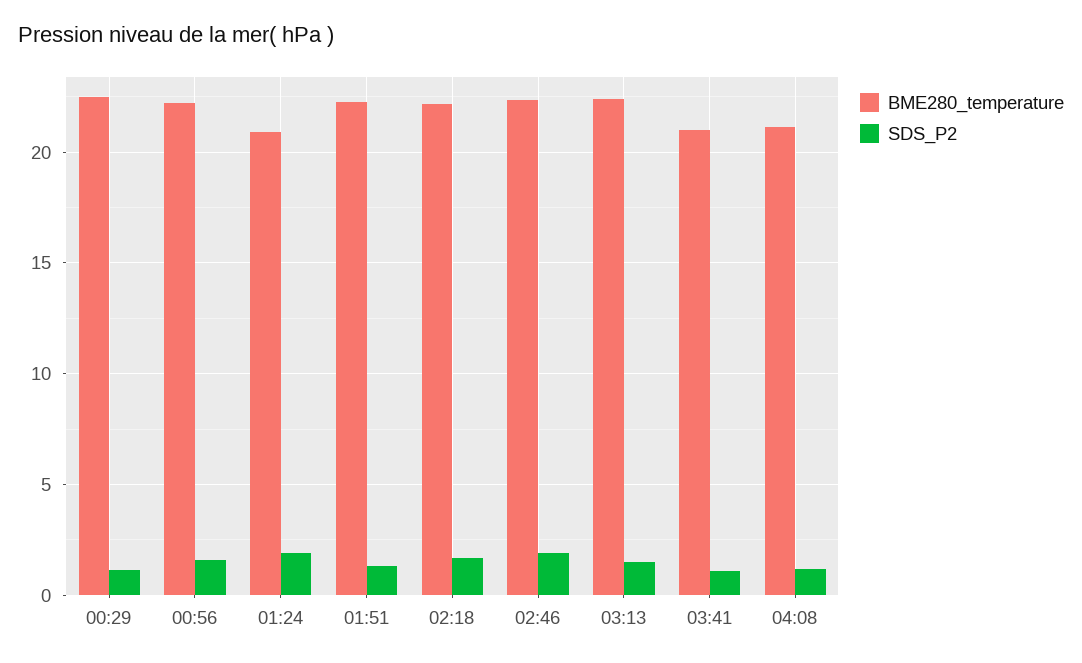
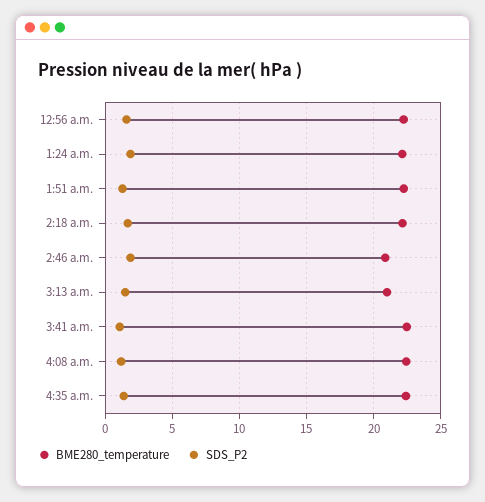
BME280_temperature, 00:29: 22.5 -> none
SDS_P2, 00:29: 1 -> none
BME280_temperature, 01:24: 21 -> 22
BME280_temperature, 02:46: 22.5 -> 21
BME280_temperature, 03:13: 22.5 -> 21
BME280_temperature, 03:41: 21 -> 22.5
BME280_temperature, 04:08: 21 -> 22.5
BME280_temperature, 4:35 a.m.: none -> 22.5
SDS_P2, 4:35 a.m.: none -> 1.5

